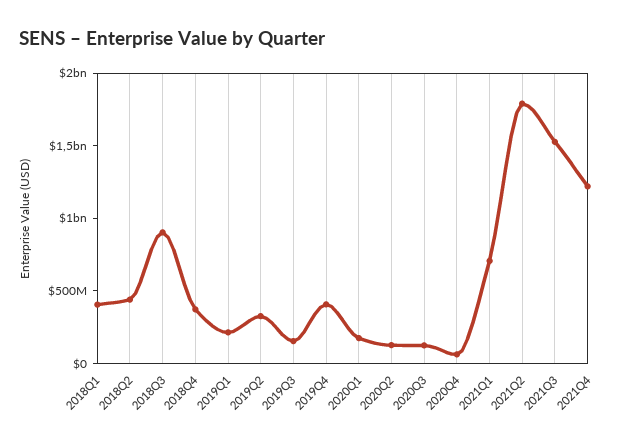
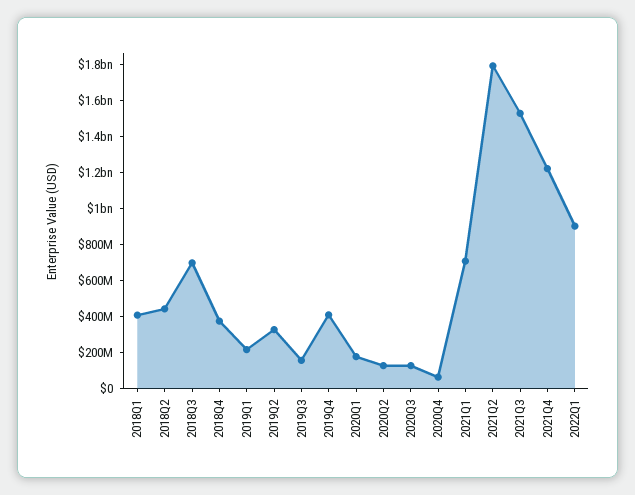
2018Q3: 900000000 -> 700000000
2022Q1: none -> 900000000

